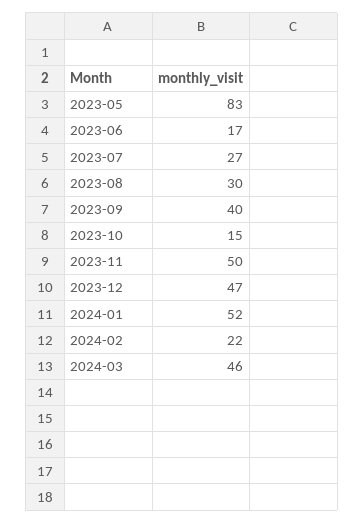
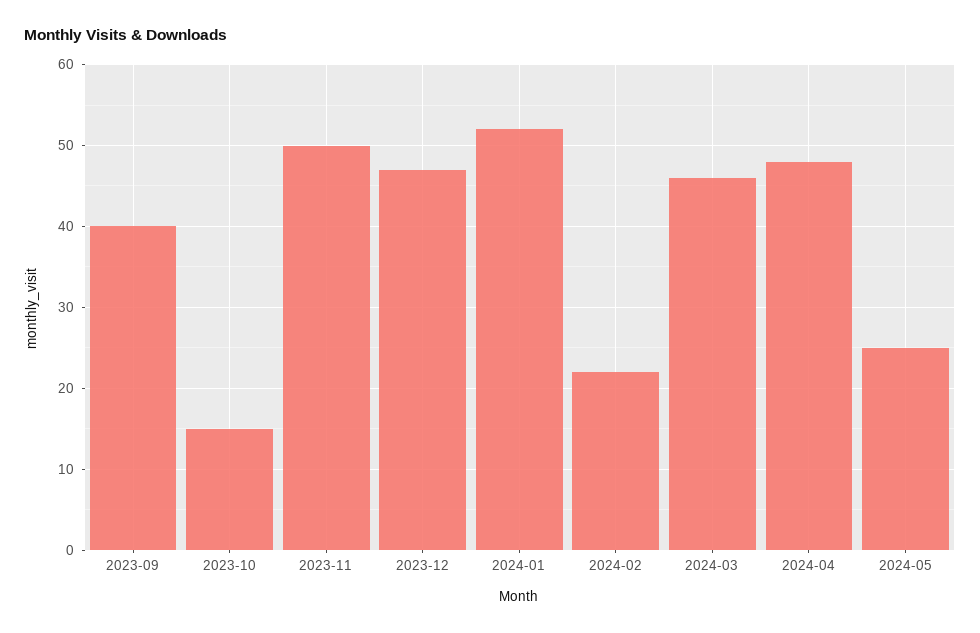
2023-05: 83 -> none
2023-06: 17 -> none
2023-07: 27 -> none
2023-08: 30 -> none
2024-04: none -> 48
2024-05: none -> 25

